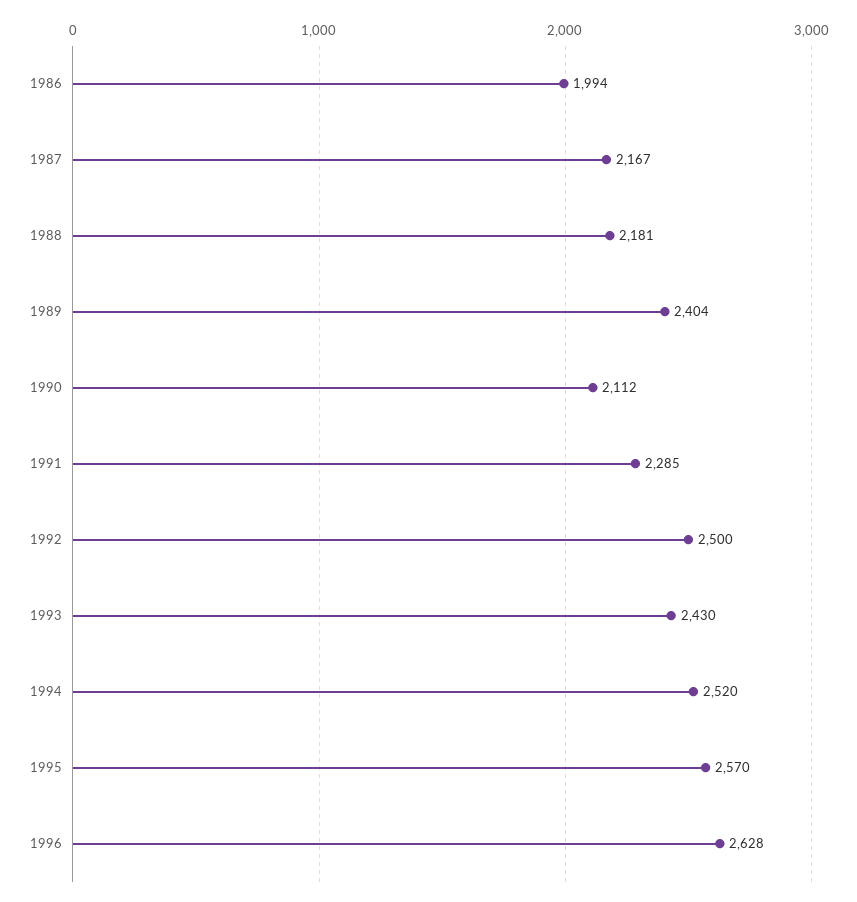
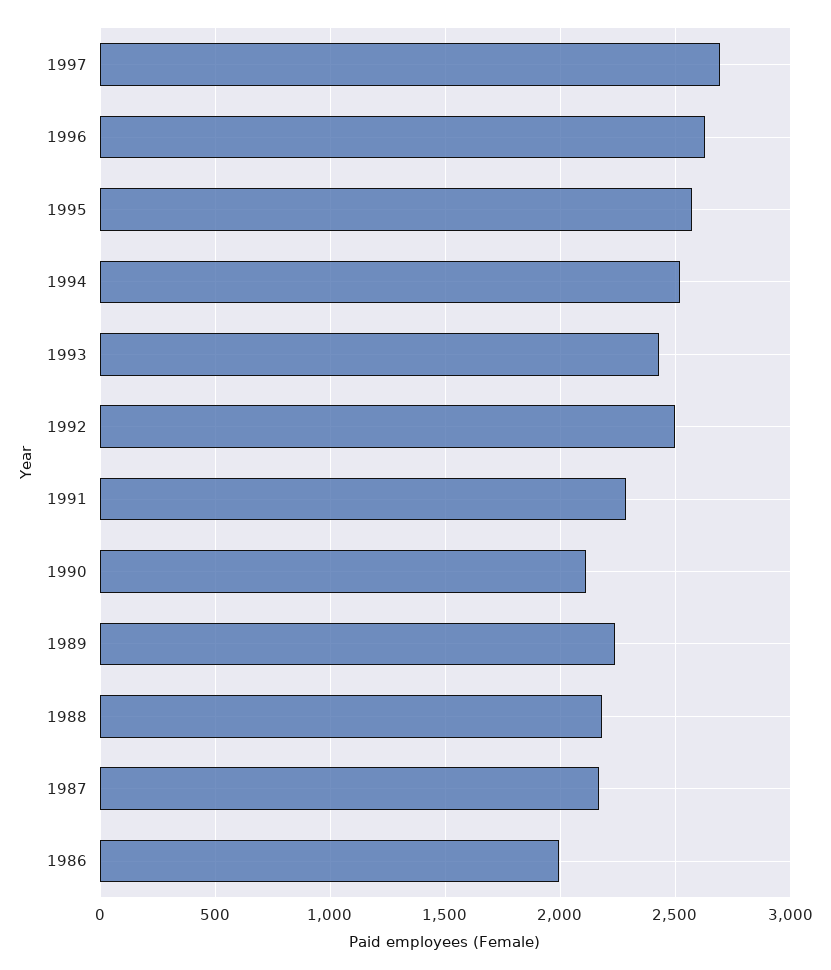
1989: 2404 -> 2250
1997: none -> 2700

